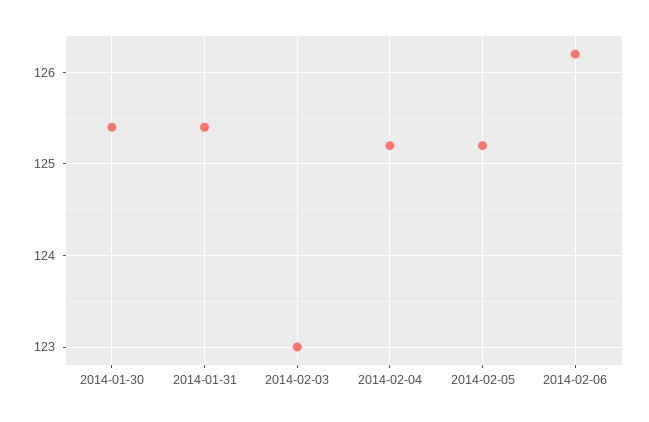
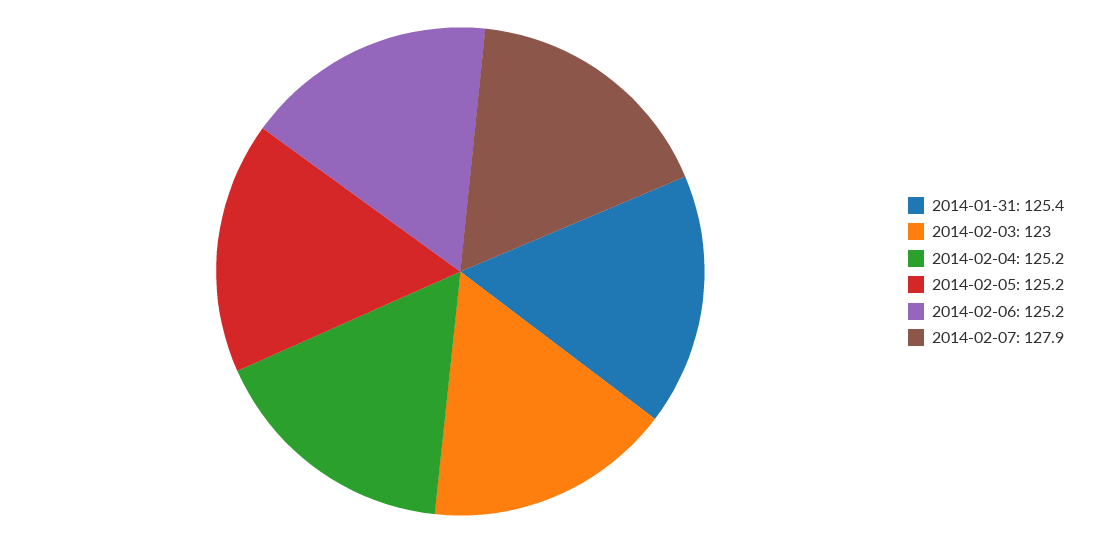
2014-01-30: 125.4 -> none
2014-02-06: 126.2 -> 125.2
2014-02-07: none -> 127.9

